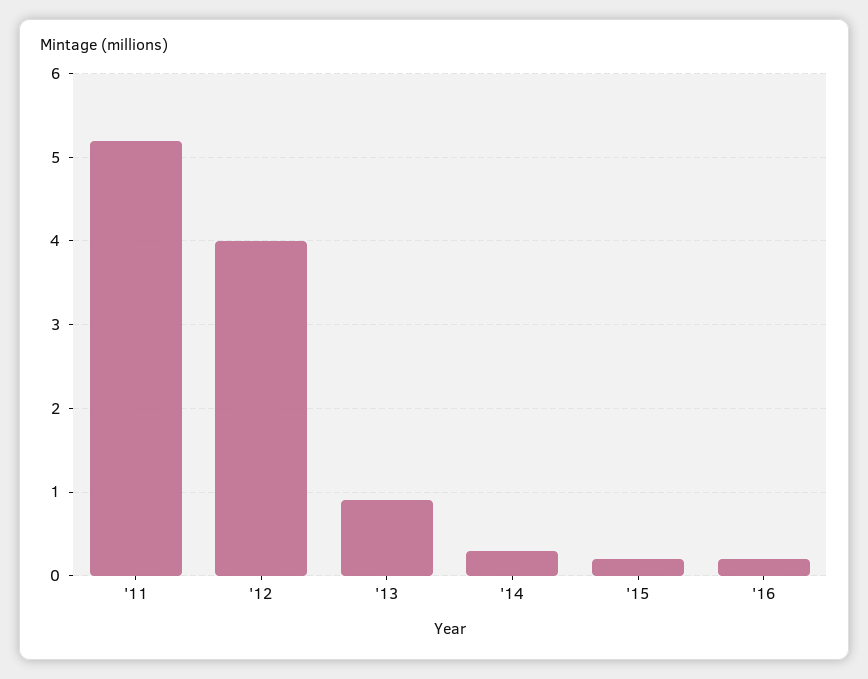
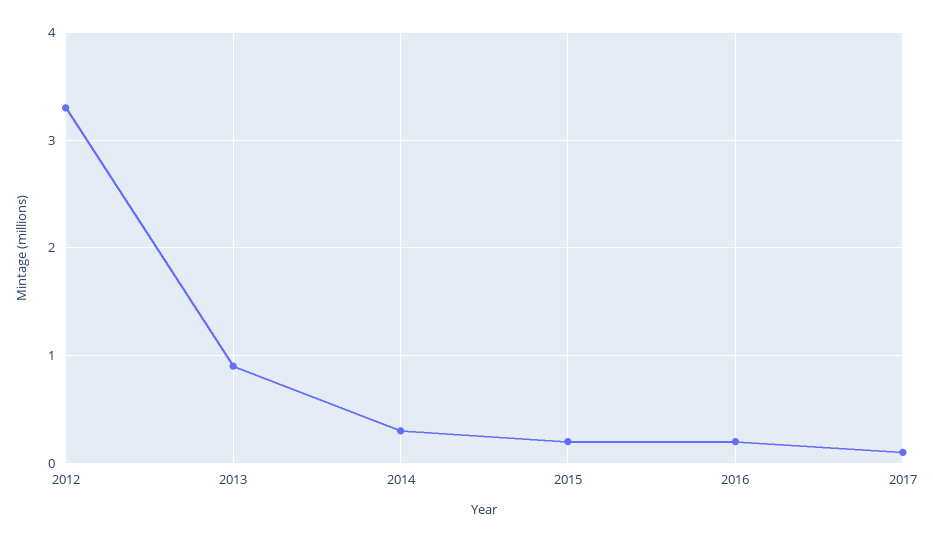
'11: 5.2 -> none
'12: 4 -> 3.3
2017: none -> 0.1

